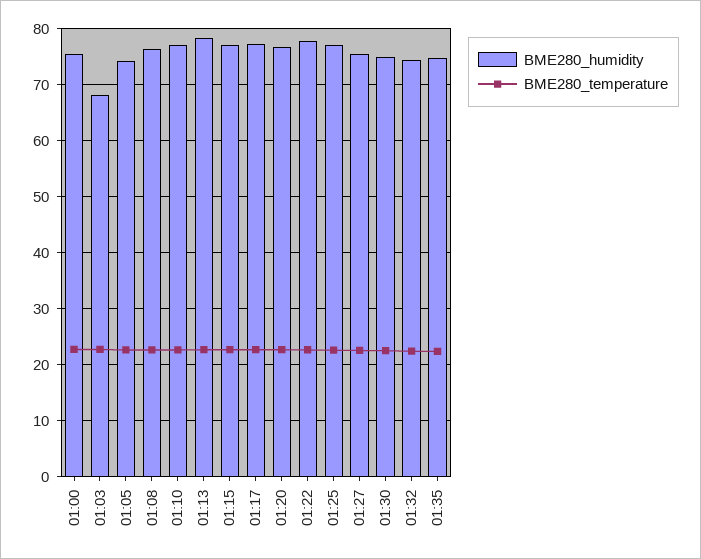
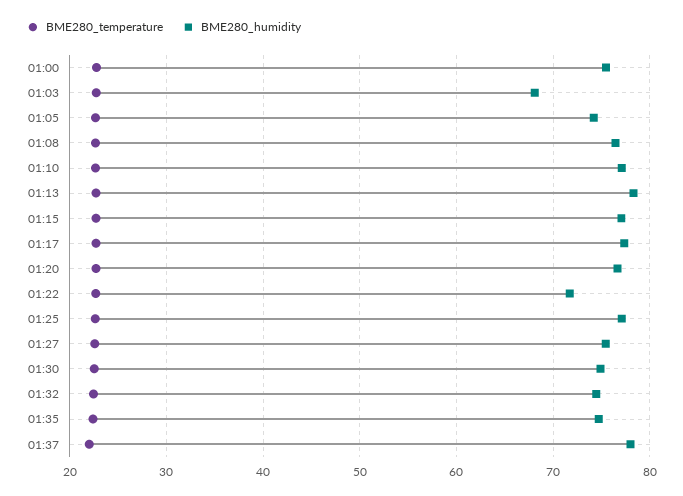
BME280_humidity, 01:22: 78 -> 72
BME280_temperature, 01:37: none -> 22
BME280_humidity, 01:37: none -> 78

